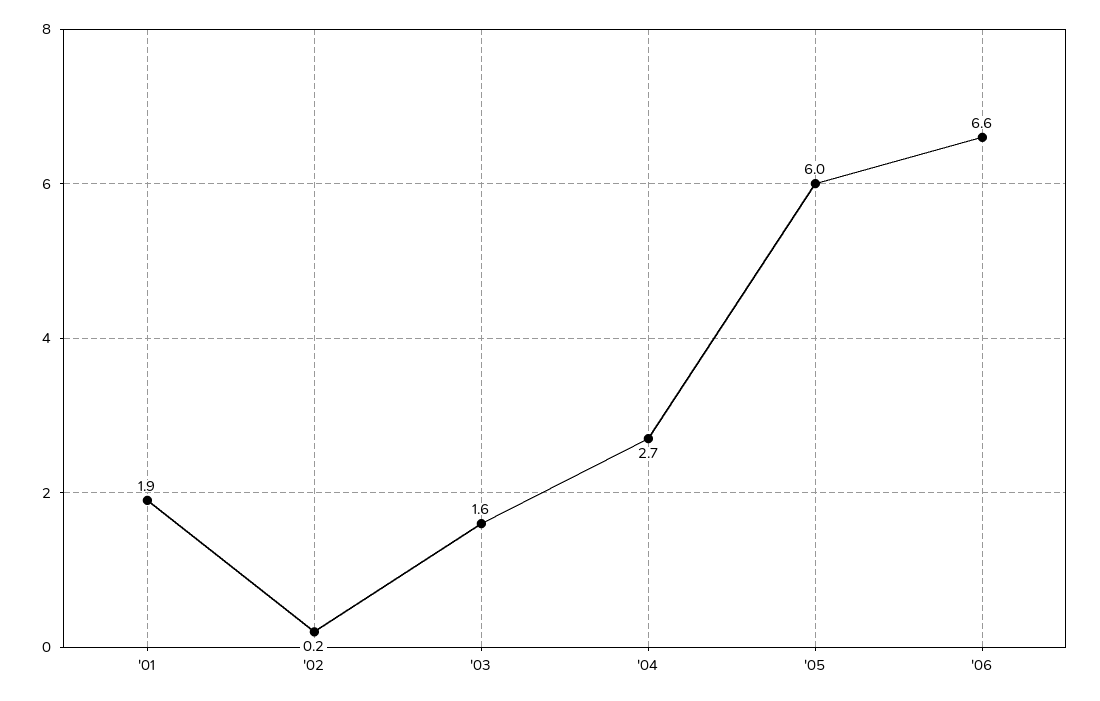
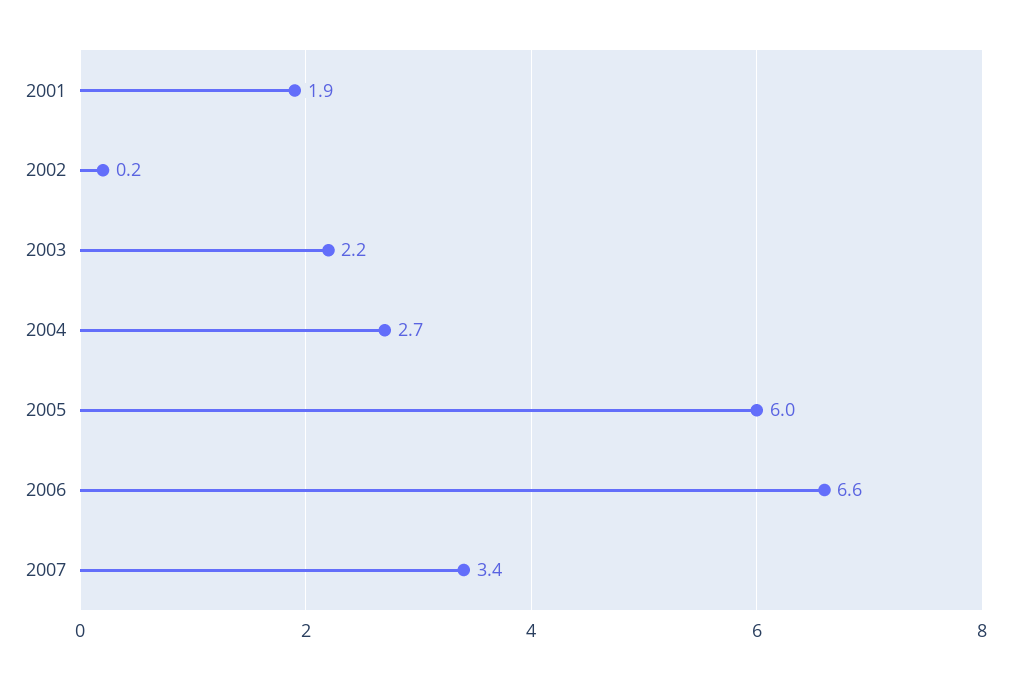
'03: 1.6 -> 2.2
2007: none -> 3.4

